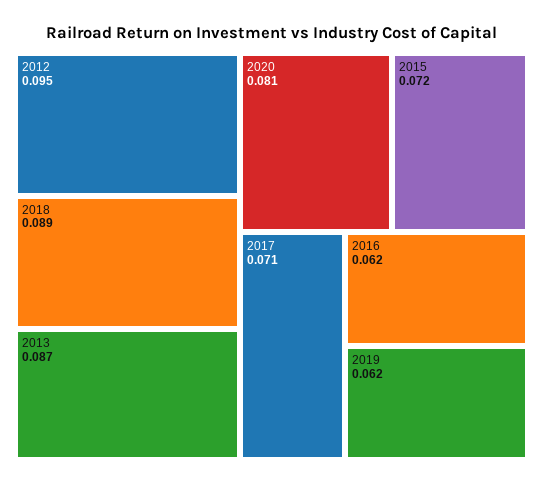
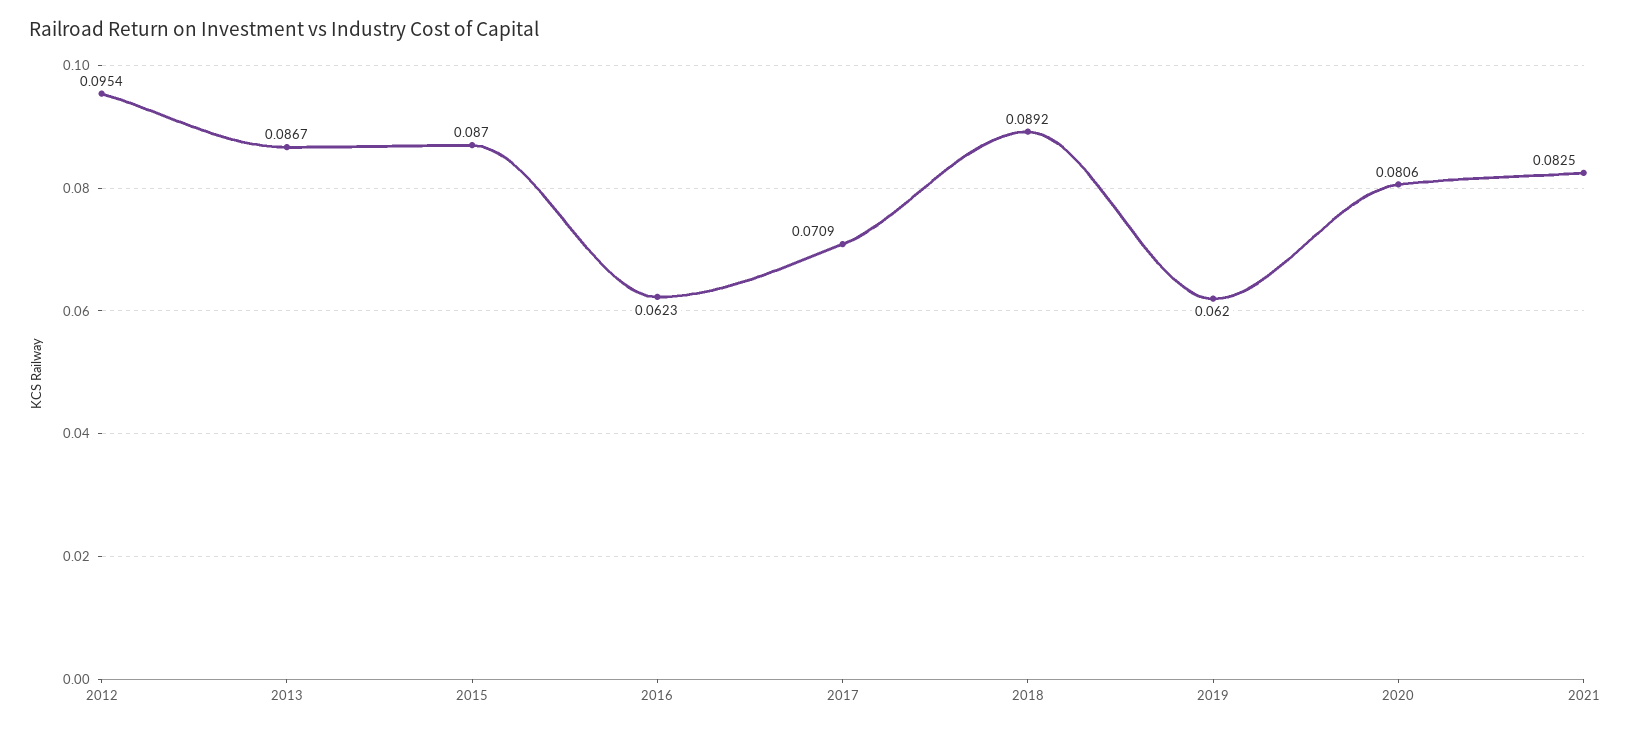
2015: 0.072 -> 0.087
2021: none -> 0.0825

